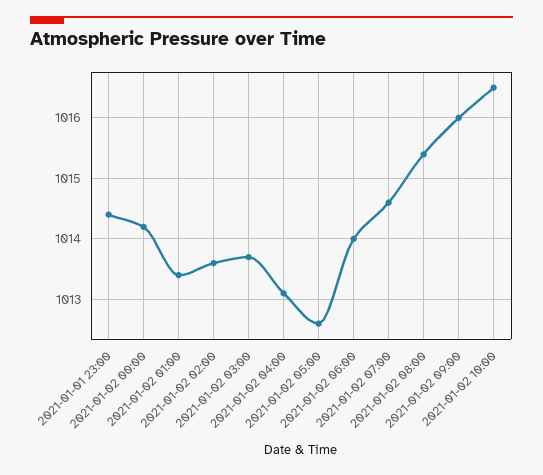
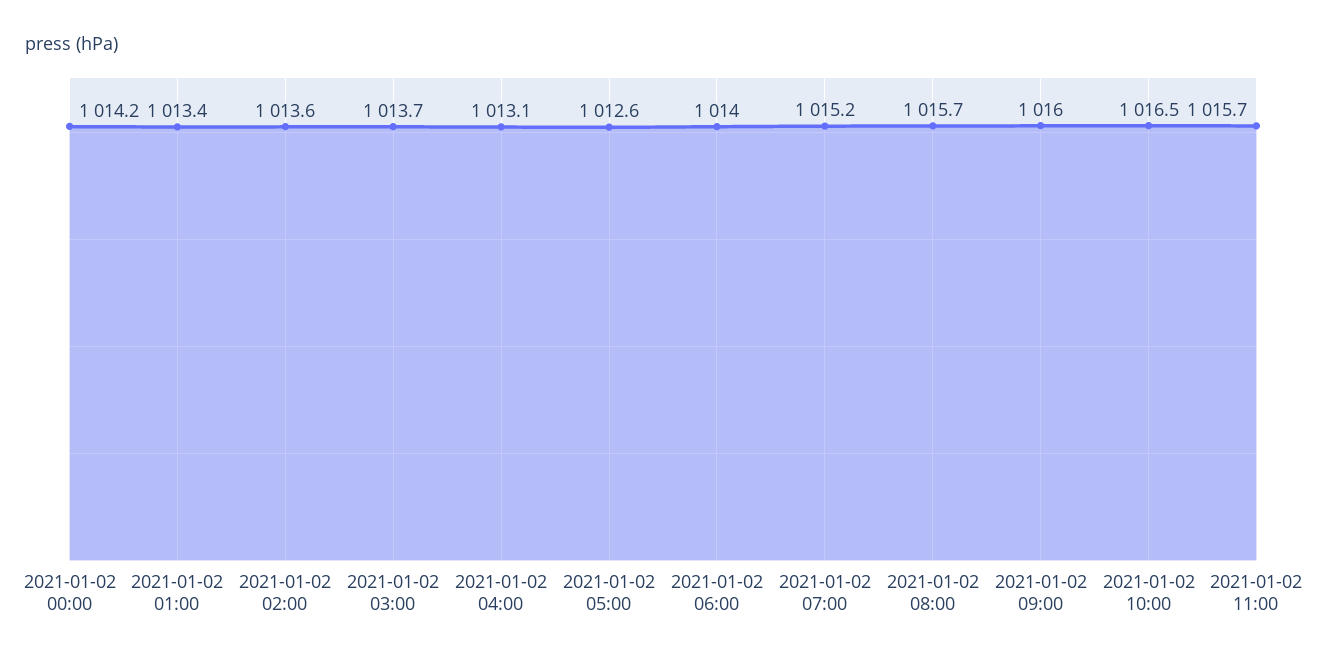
2021-01-01 23:00: 1014.4 -> none
2021-01-02 07:00: 1014.6 -> 1015.2
2021-01-02 08:00: 1015.4 -> 1015.7
2021-01-02 11:00: none -> 1015.7

